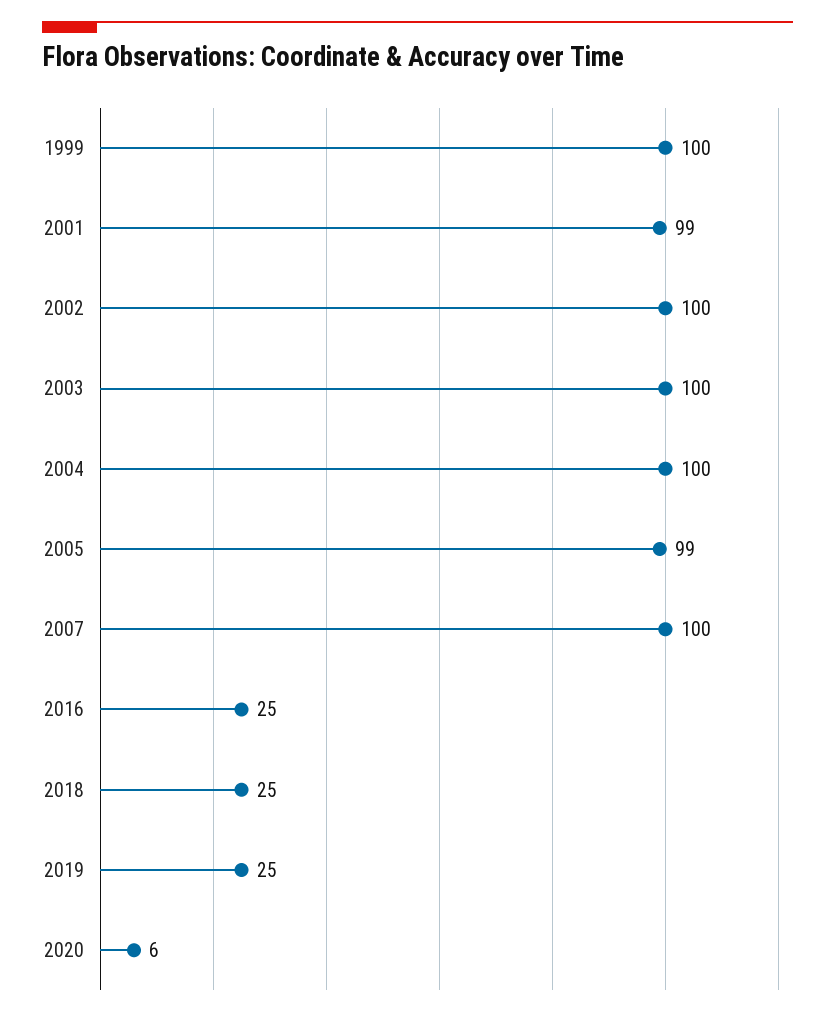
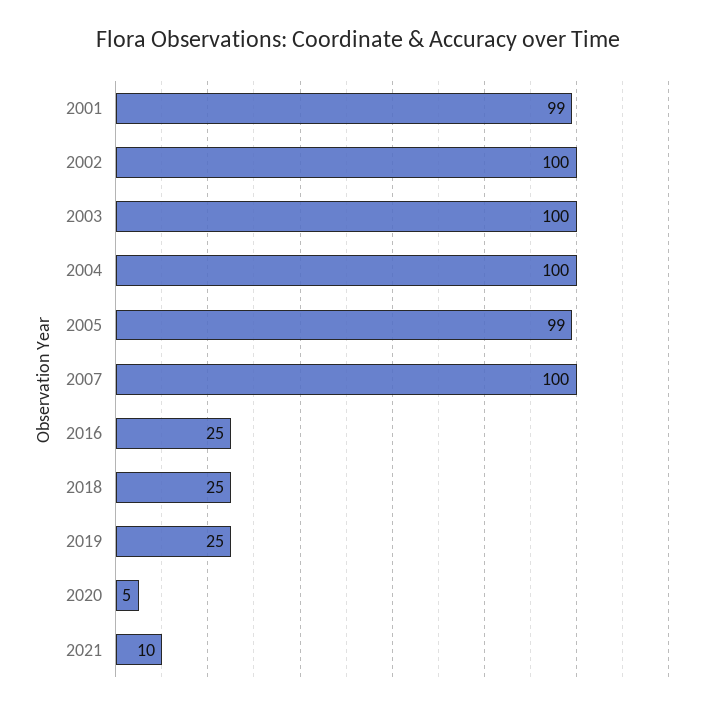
1999: 100 -> none
2020: 6 -> 5
2021: none -> 10

